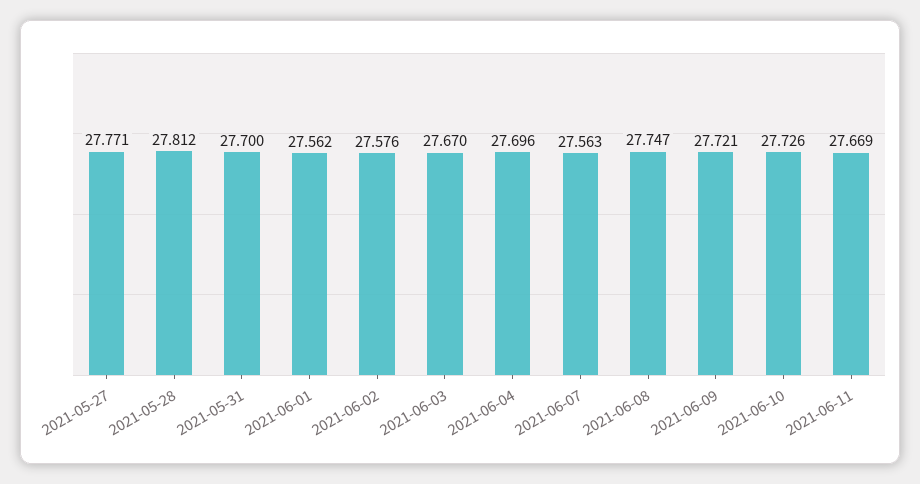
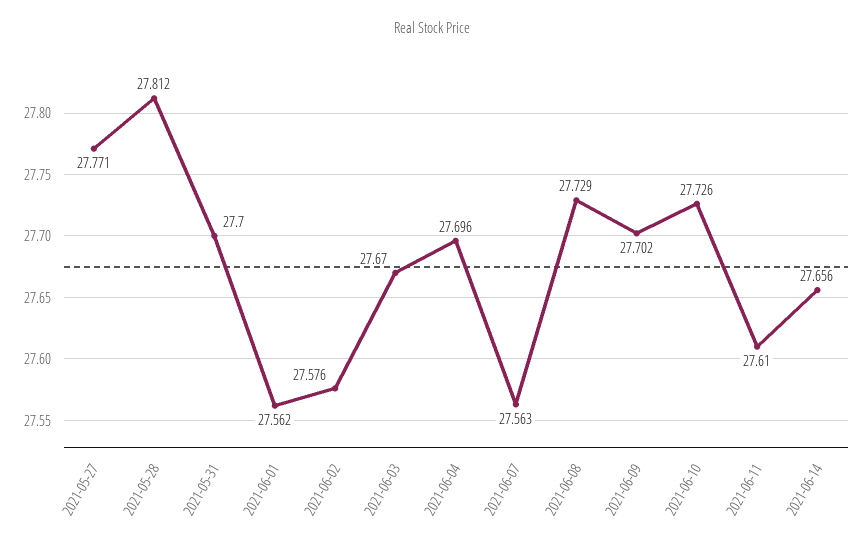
2021-06-08: 27.747 -> 27.729
2021-06-09: 27.721 -> 27.702
2021-06-11: 27.669 -> 27.61
2021-06-14: none -> 27.656

